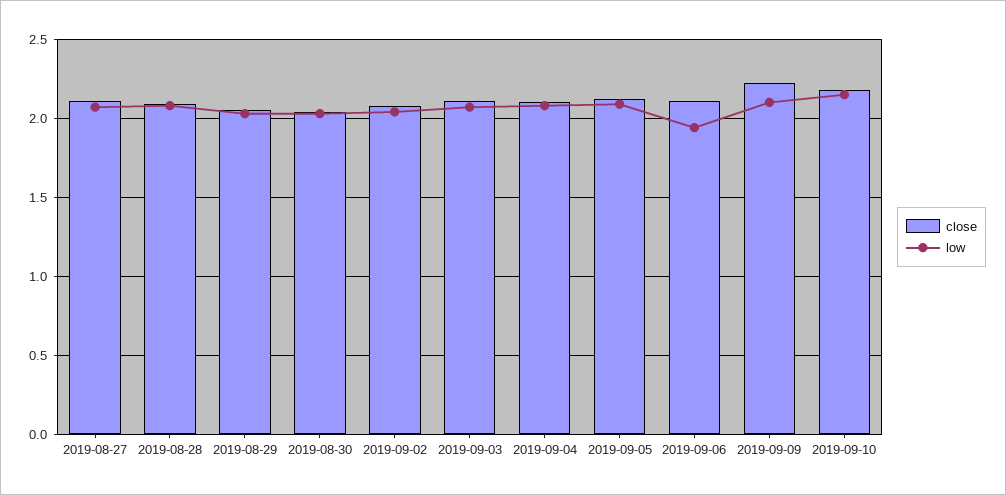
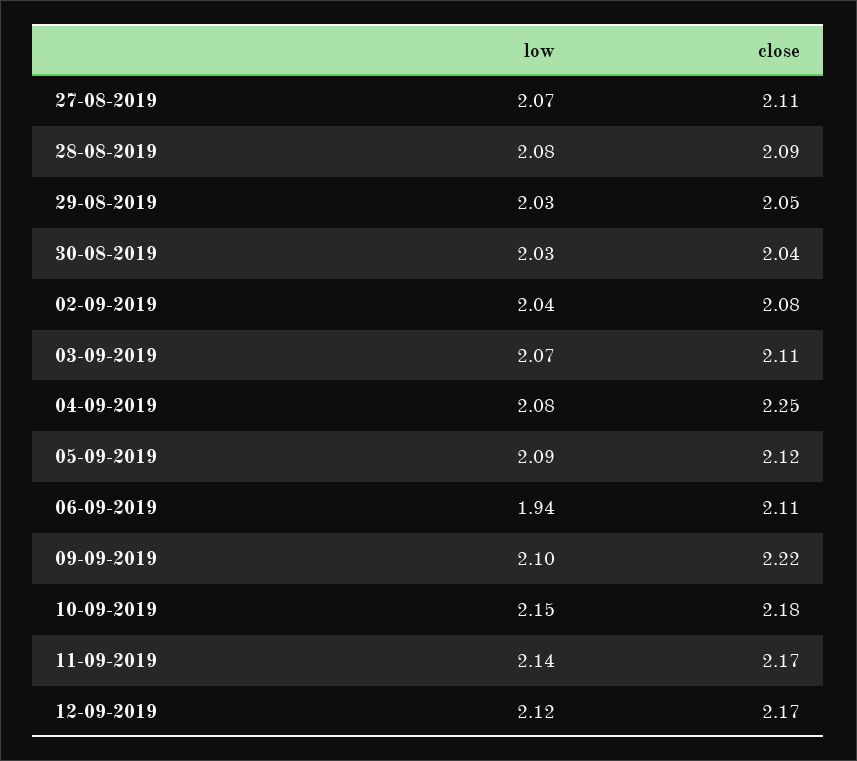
close, 2019-09-04: 2.1 -> 2.25
low, 11-09-2019: none -> 2.14
close, 11-09-2019: none -> 2.17
low, 12-09-2019: none -> 2.12
close, 12-09-2019: none -> 2.17

